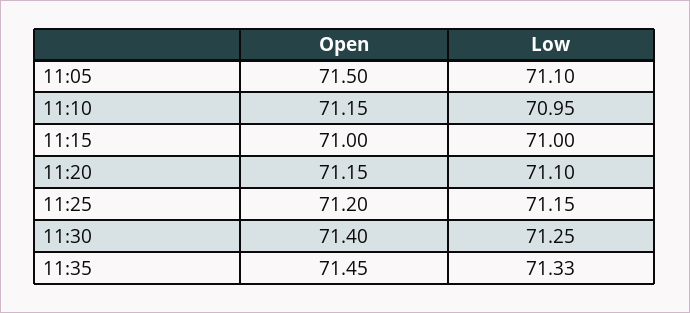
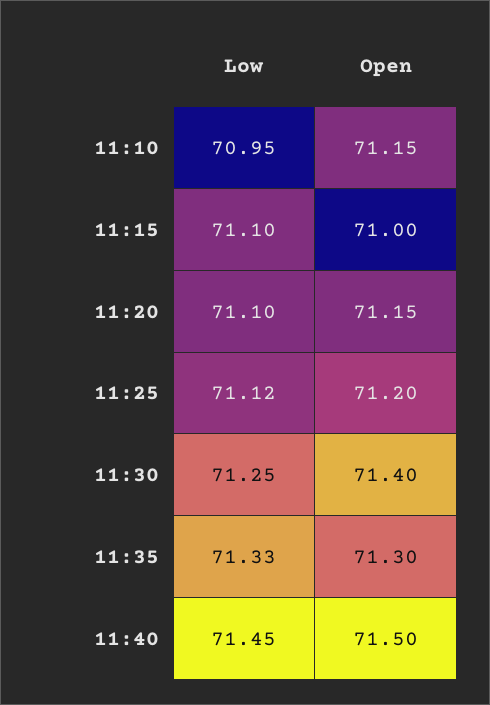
Open, 11:05: 71.5 -> none
Low, 11:05: 71.1 -> none
Low, 11:15: 71 -> 71.1
Low, 11:25: 71.15 -> 71.12
Open, 11:35: 71.45 -> 71.3
Low, 11:40: none -> 71.45
Open, 11:40: none -> 71.5

